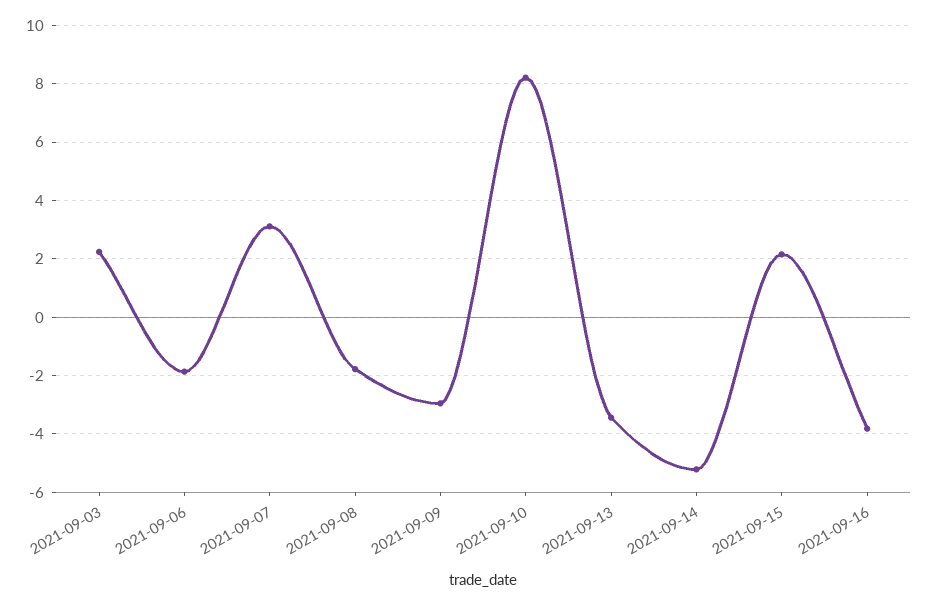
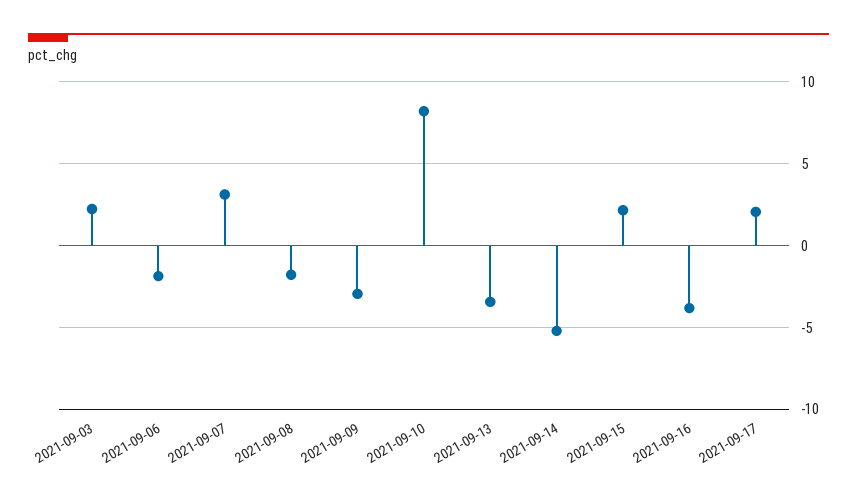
2021-09-17: none -> 2

